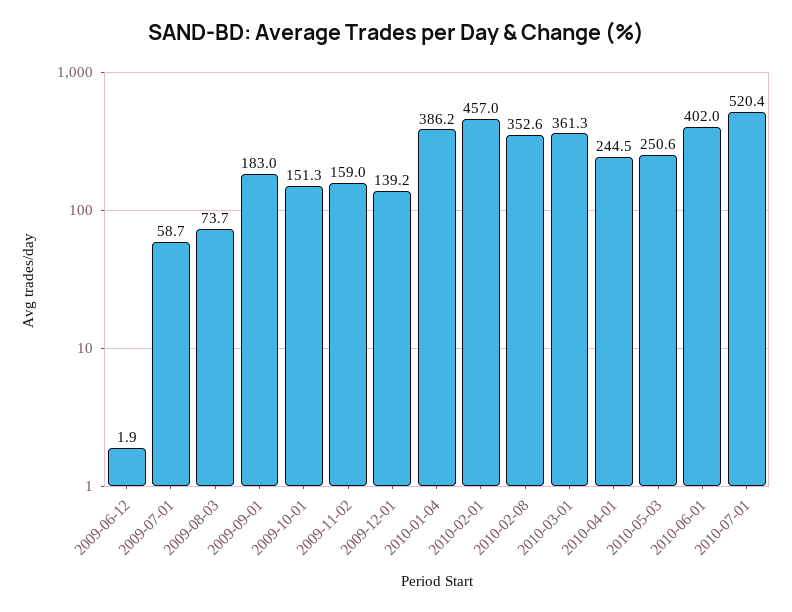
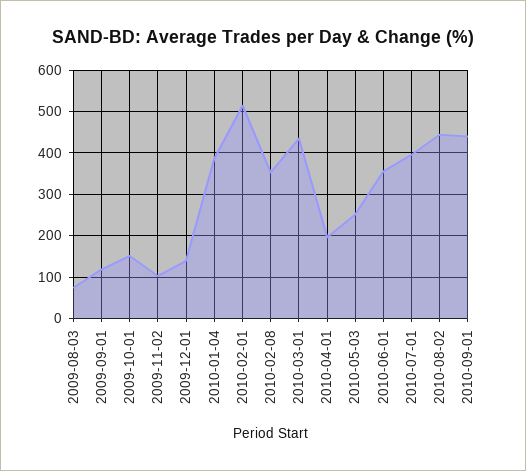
2009-06-12: 1.9 -> none
2009-07-01: 58.7 -> none
2009-09-01: 183 -> 120
2009-11-02: 159 -> 100
2010-02-01: 457 -> 520
2010-03-01: 361.3 -> 440
2010-04-01: 244.5 -> 200
2010-06-01: 402 -> 360
2010-07-01: 520.4 -> 400
2010-08-02: none -> 440
2010-09-01: none -> 440

